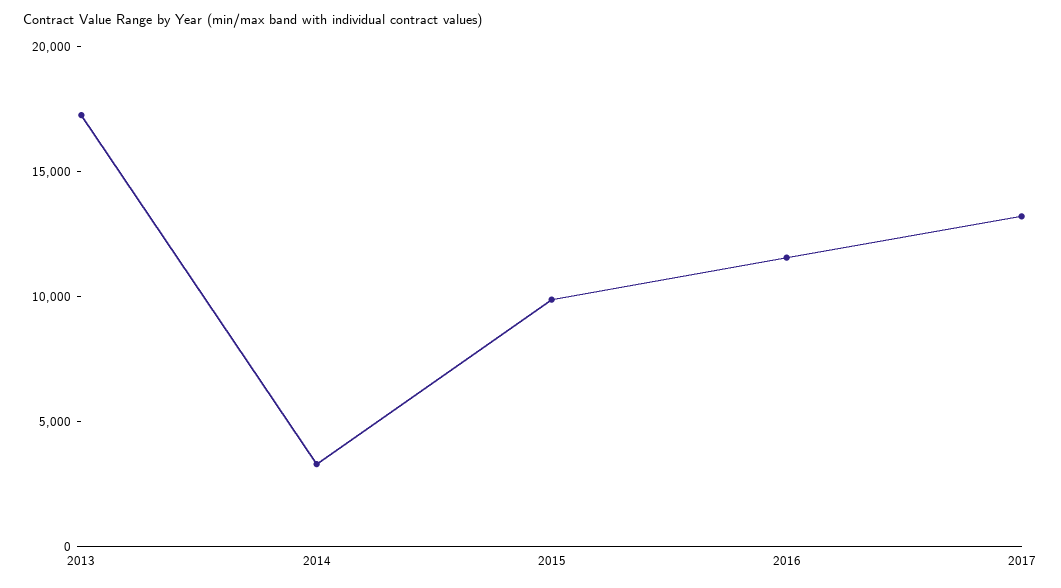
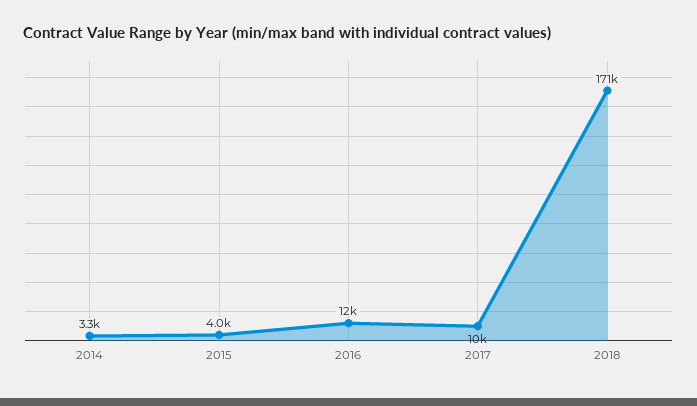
2013: 17000 -> none
2015: 10000 -> 4000
2017: 13000 -> 10000
2018: none -> 171000

